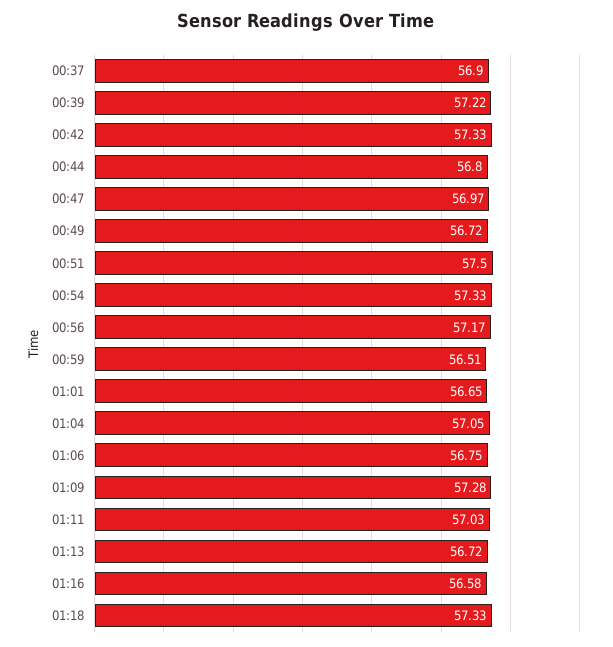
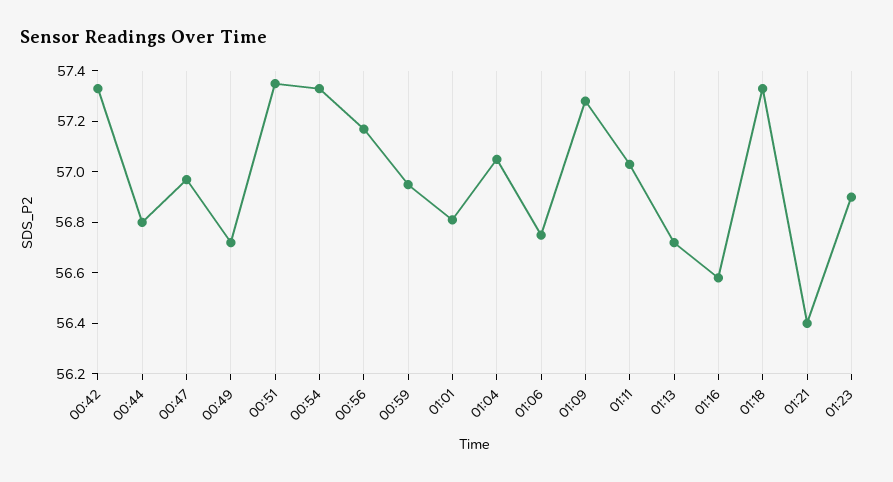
00:37: 56.9 -> none
00:39: 57.22 -> none
00:51: 57.5 -> 57.35
00:59: 56.51 -> 56.95
01:01: 56.65 -> 56.8
01:21: none -> 56.4
01:23: none -> 56.9

